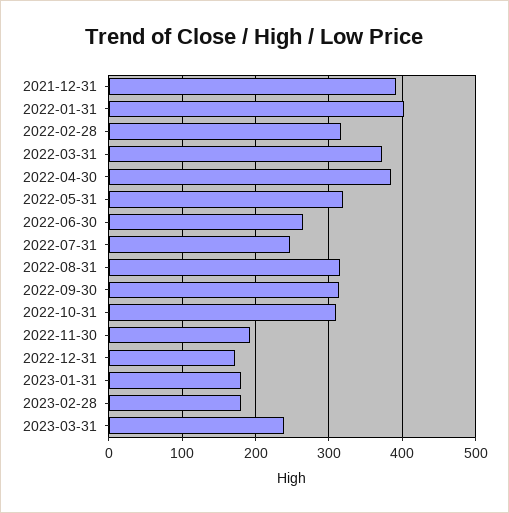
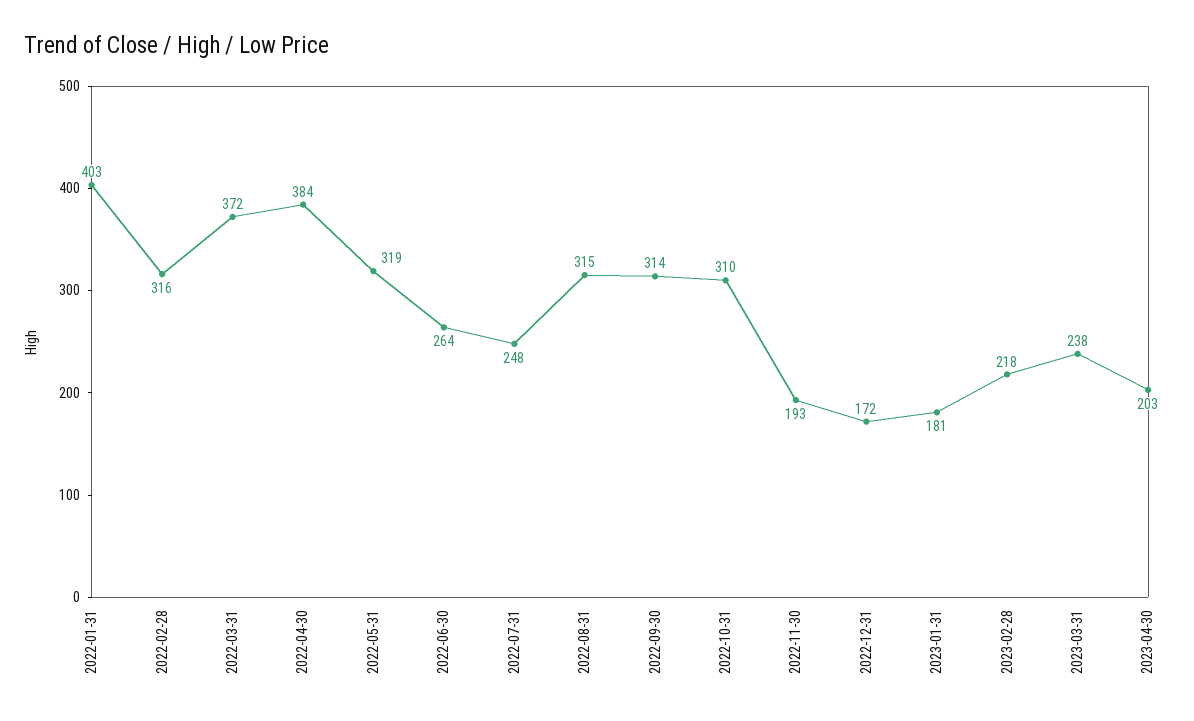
2021-12-31: 390 -> none
2023-02-28: 180 -> 218
2023-04-30: none -> 203

